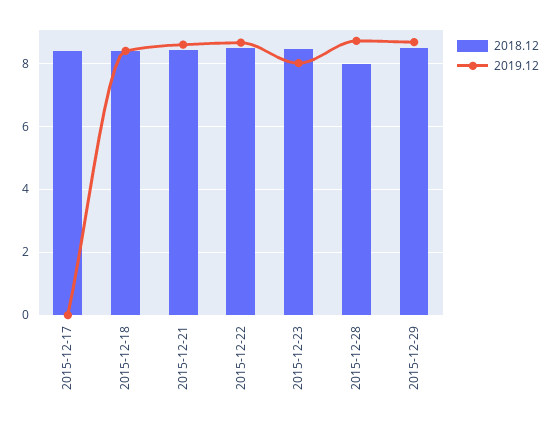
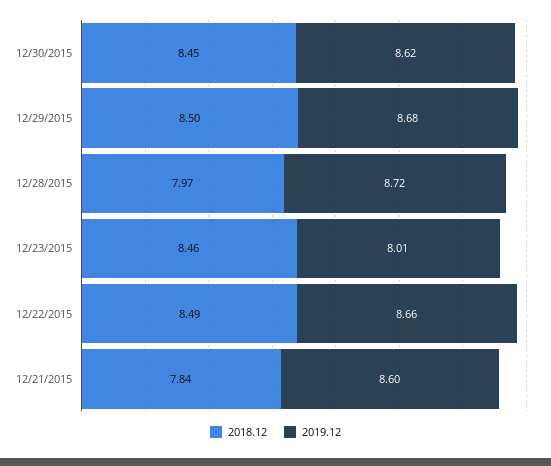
2018.12, 2015-12-17: 8.4 -> none
2019.12, 2015-12-17: 0 -> none
2018.12, 2015-12-18: 8.4 -> none
2019.12, 2015-12-18: 8.4 -> none
2018.12, 2015-12-21: 8.4 -> 7.84
2018.12, 12/30/2015: none -> 8.45
2019.12, 12/30/2015: none -> 8.62

